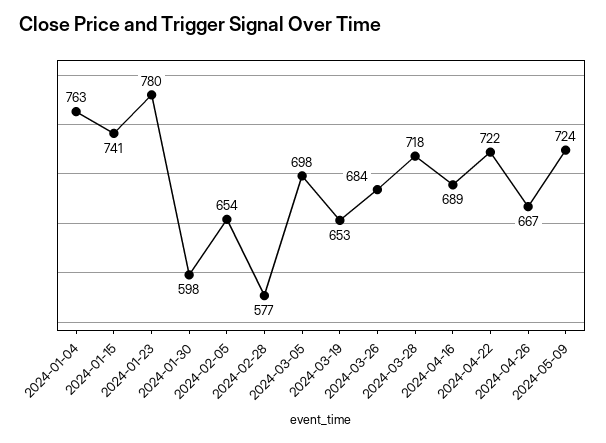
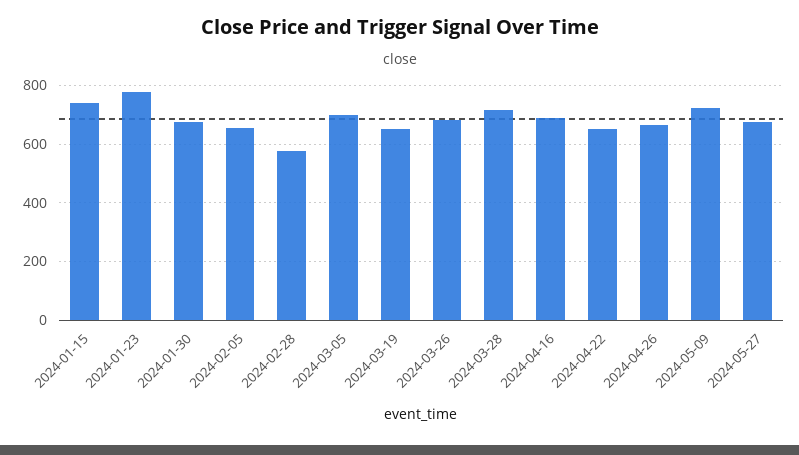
2024-01-04: 763 -> none
2024-01-30: 598 -> 675
2024-04-22: 722 -> 650
2024-05-27: none -> 675

